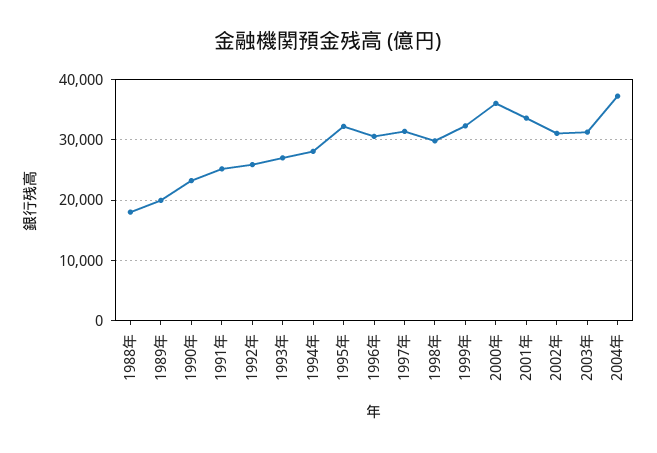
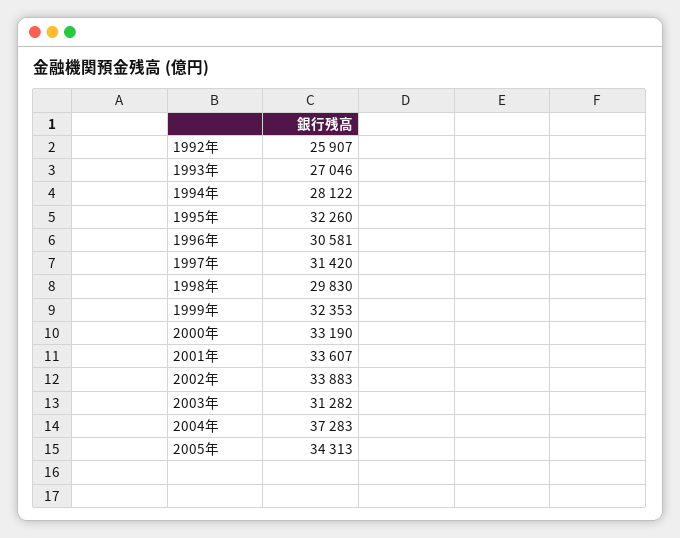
1988年: 18000 -> none
1989年: 20000 -> none
1990年: 23000 -> none
1991年: 25000 -> none
2000年: 36000 -> 33190
2002年: 31000 -> 33883
2005年: none -> 34313

